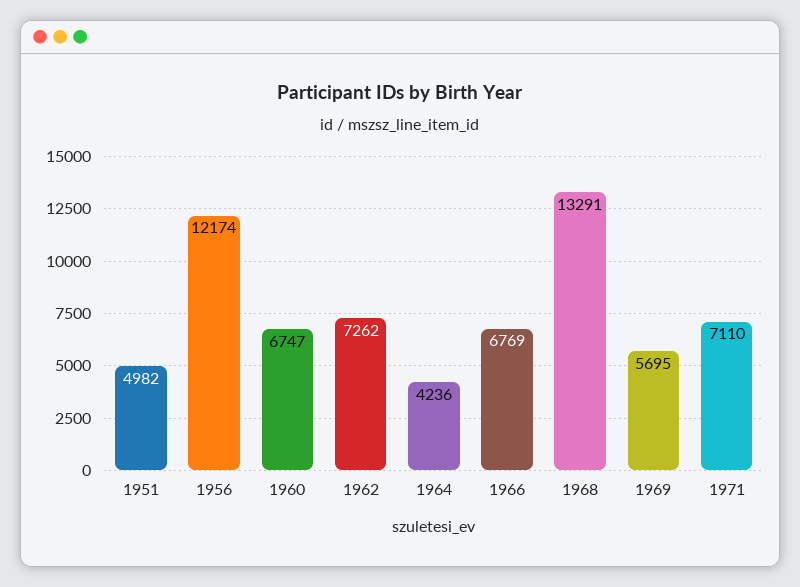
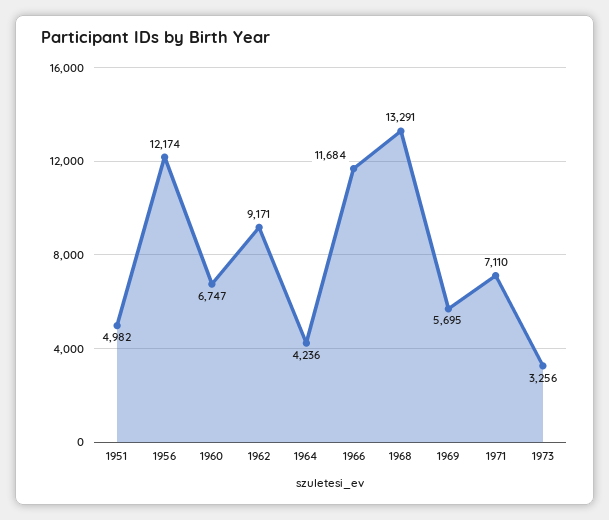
1962: 7262 -> 9171
1966: 6769 -> 11684
1973: none -> 3256

